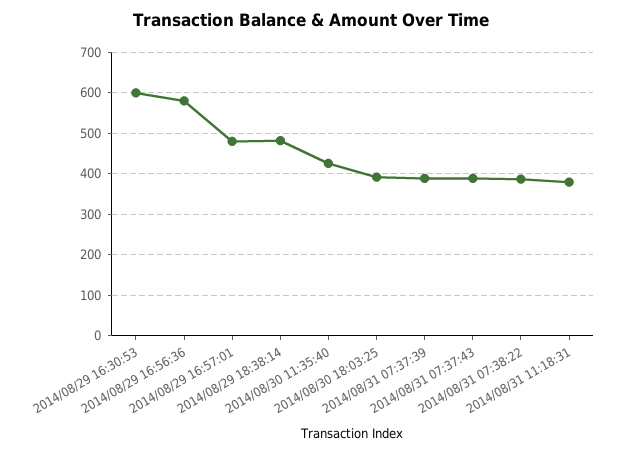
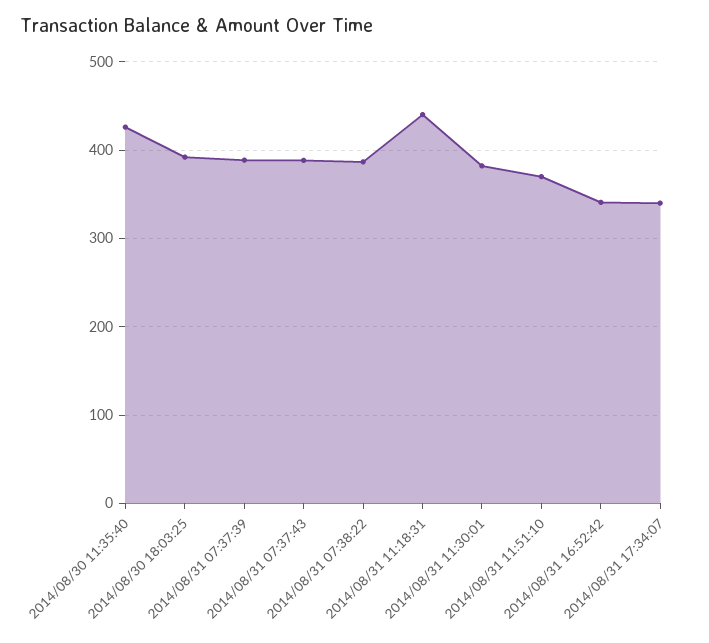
2014/08/29 16:30:53: 600 -> none
2014/08/29 16:56:36: 580 -> none
2014/08/29 16:57:01: 480 -> none
2014/08/29 18:38:14: 480 -> none
2014/08/31 11:18:31: 380 -> 440
2014/08/31 11:30:01: none -> 380
2014/08/31 11:51:10: none -> 370
2014/08/31 16:52:42: none -> 340
2014/08/31 17:34:07: none -> 340

